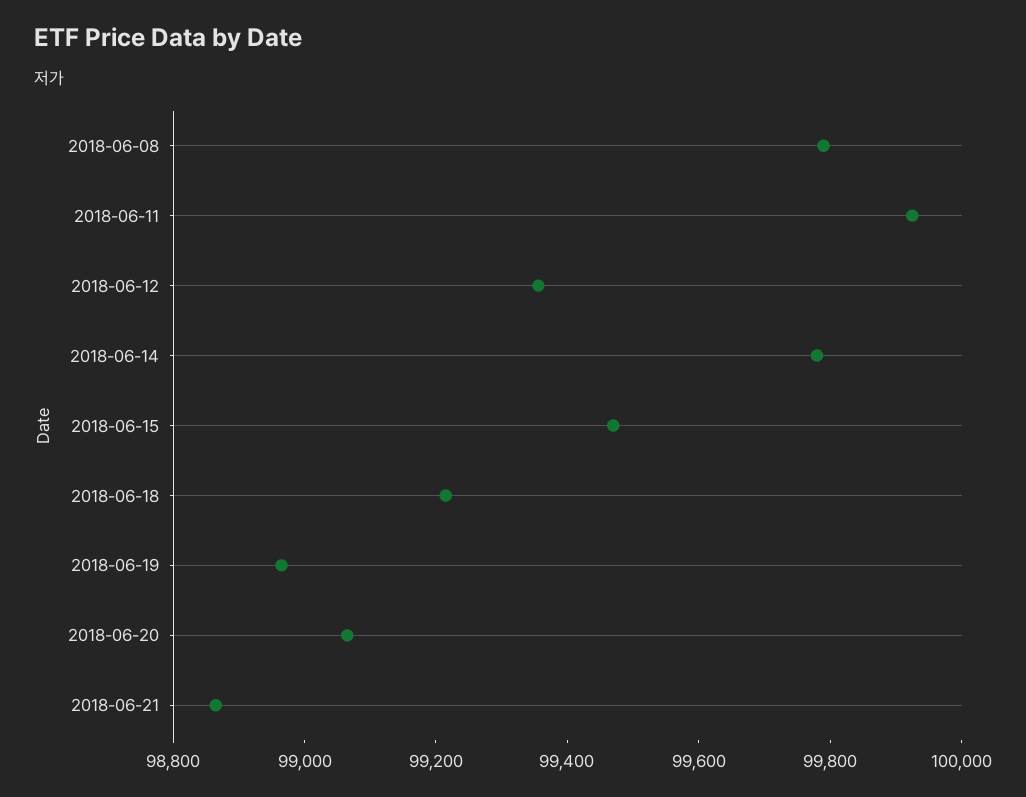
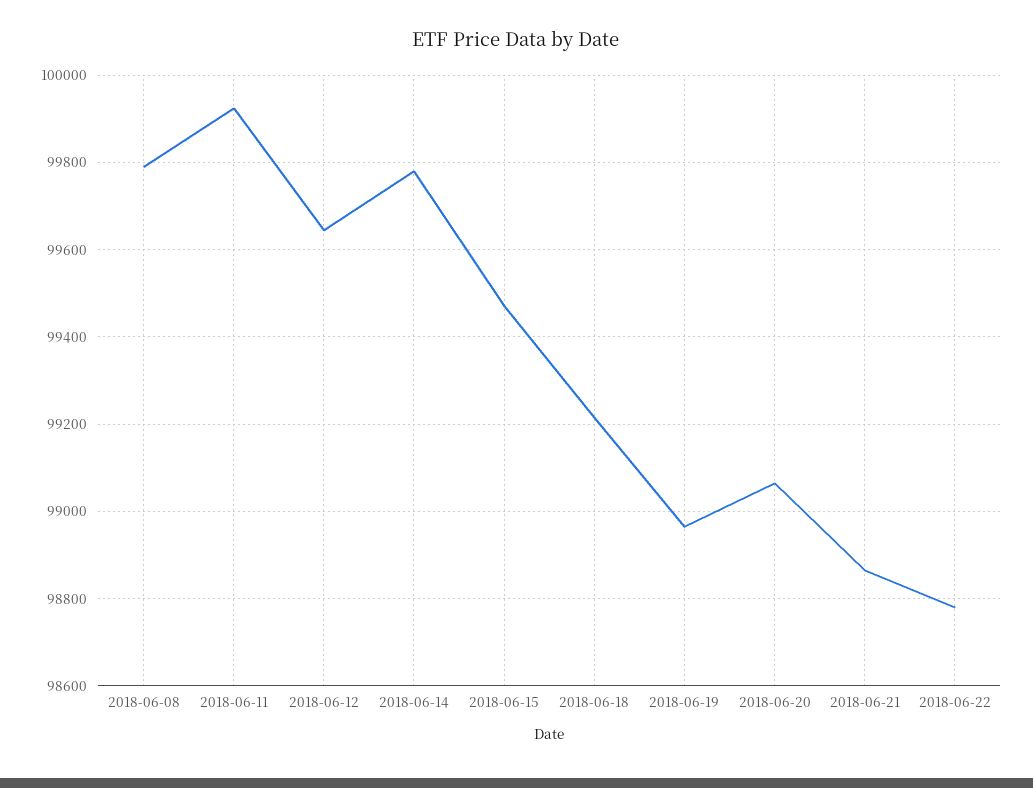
2018-06-12: 99350 -> 99640
2018-06-22: none -> 98780

